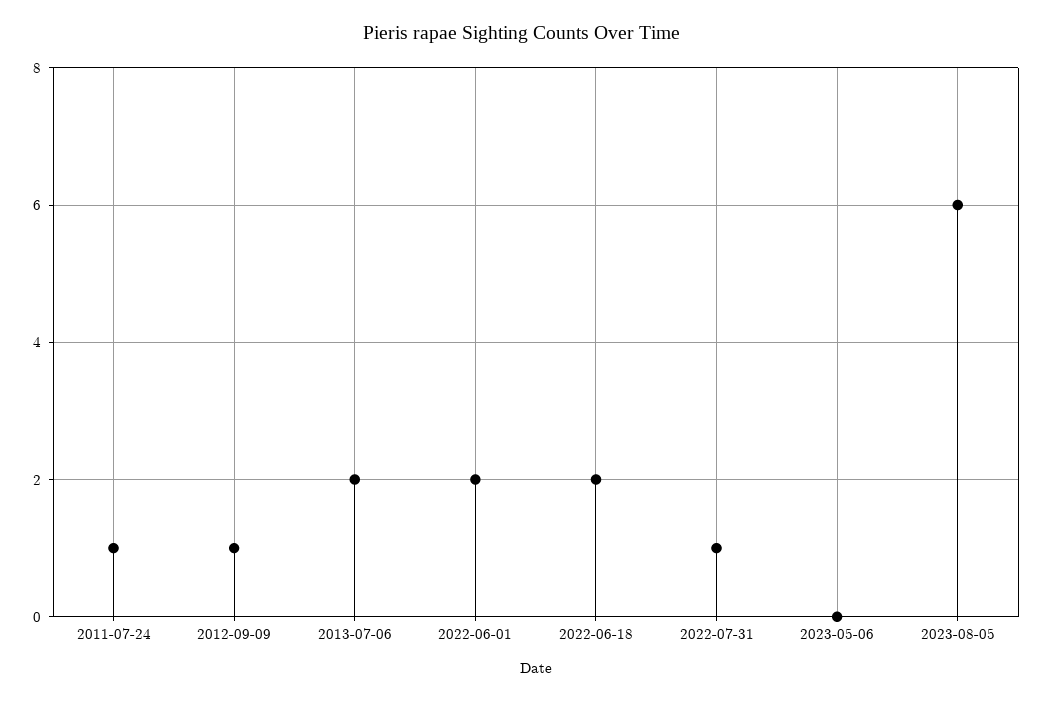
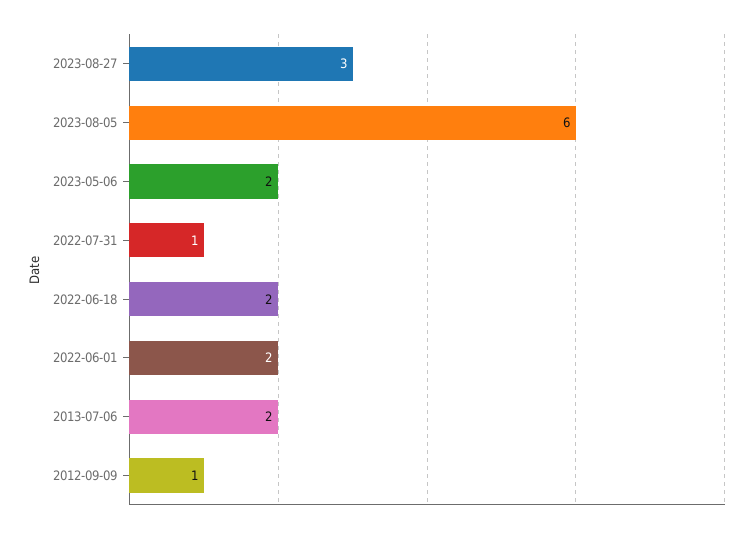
2011-07-24: 1 -> none
2023-05-06: 0 -> 2
2023-08-27: none -> 3

